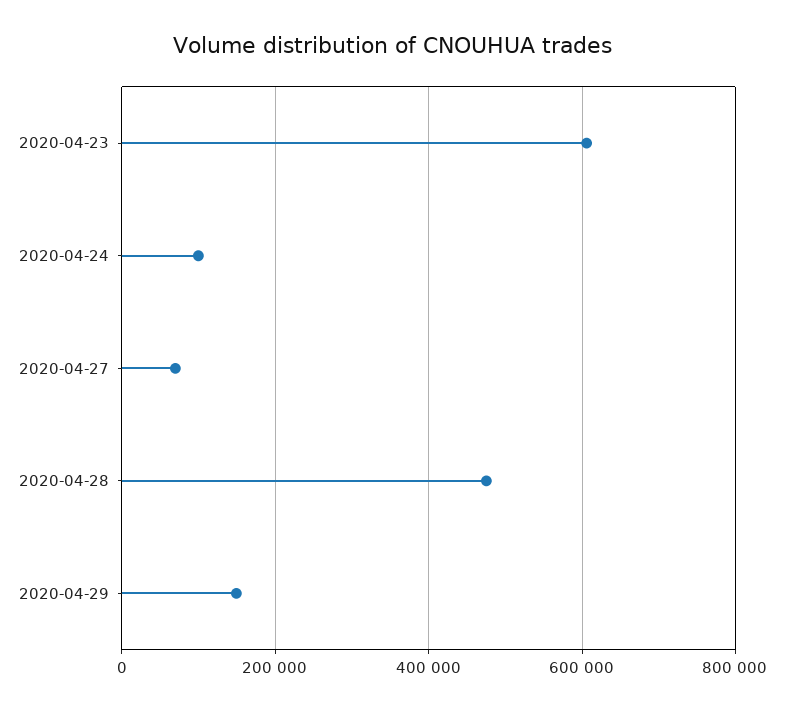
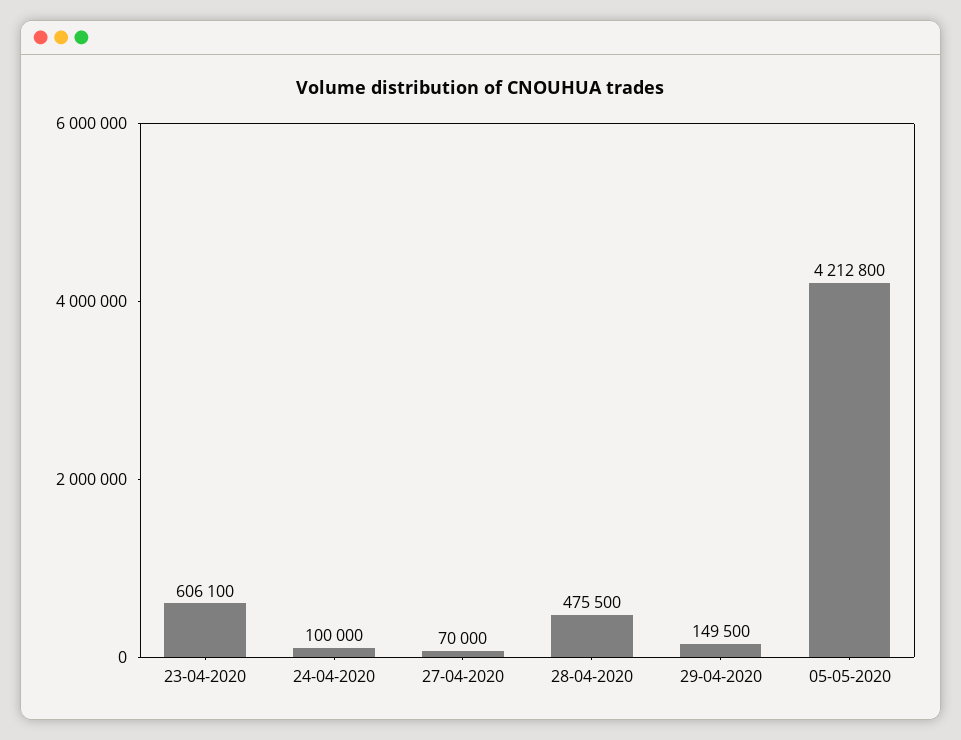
05-05-2020: none -> 4212800

